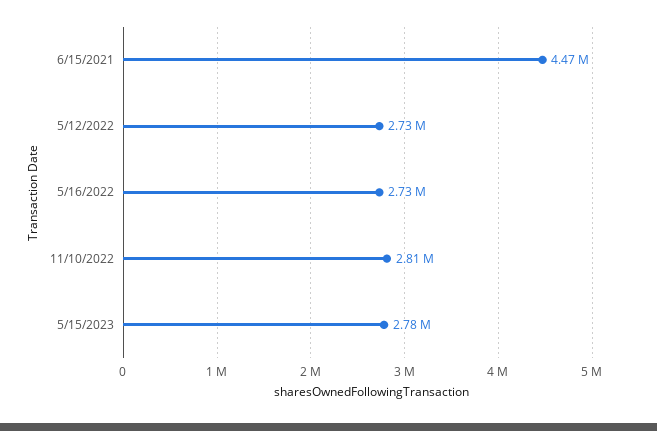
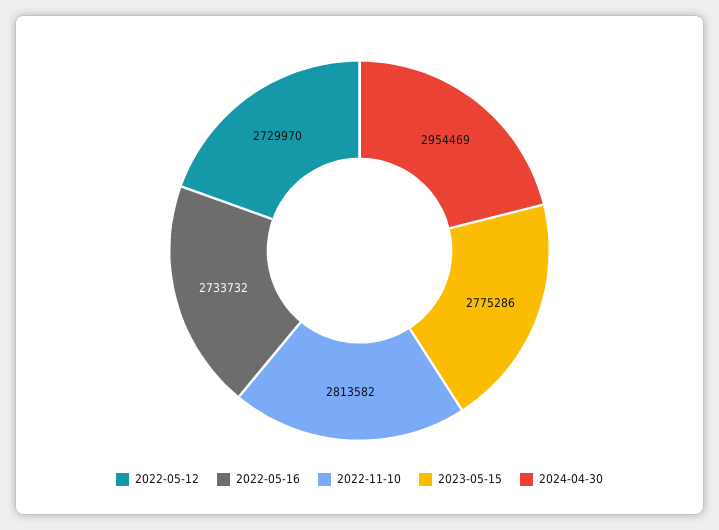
6/15/2021: 4470000 -> none
2024-04-30: none -> 2954469

